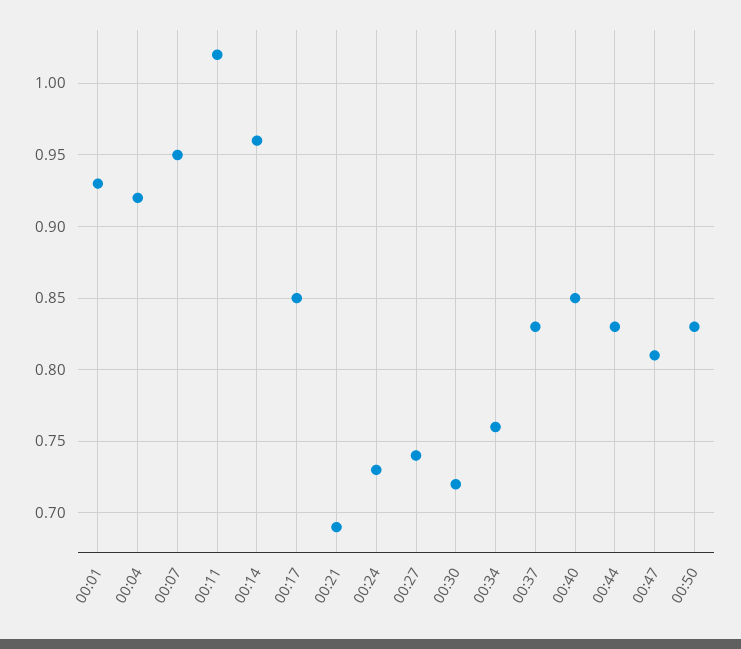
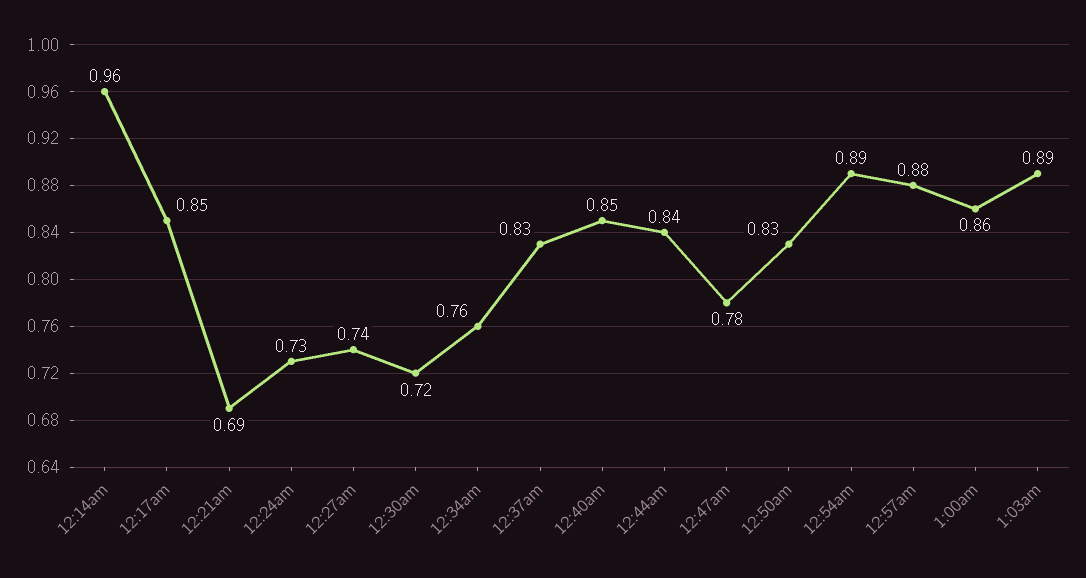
00:01: 0.93 -> none
00:04: 0.92 -> none
00:07: 0.95 -> none
00:11: 1.02 -> none
00:44: 0.83 -> 0.84
00:47: 0.81 -> 0.78
12:54am: none -> 0.89
12:57am: none -> 0.88
1:00am: none -> 0.86
1:03am: none -> 0.89

